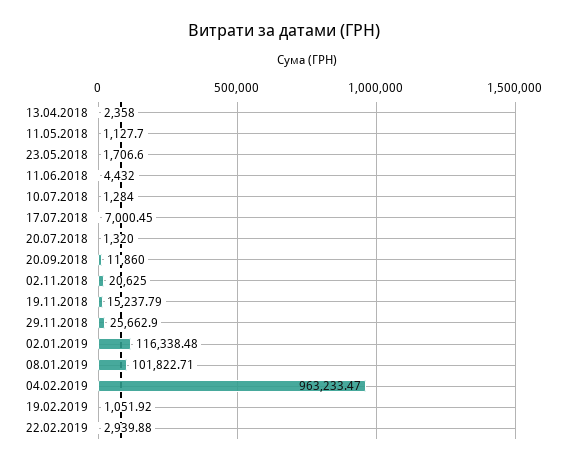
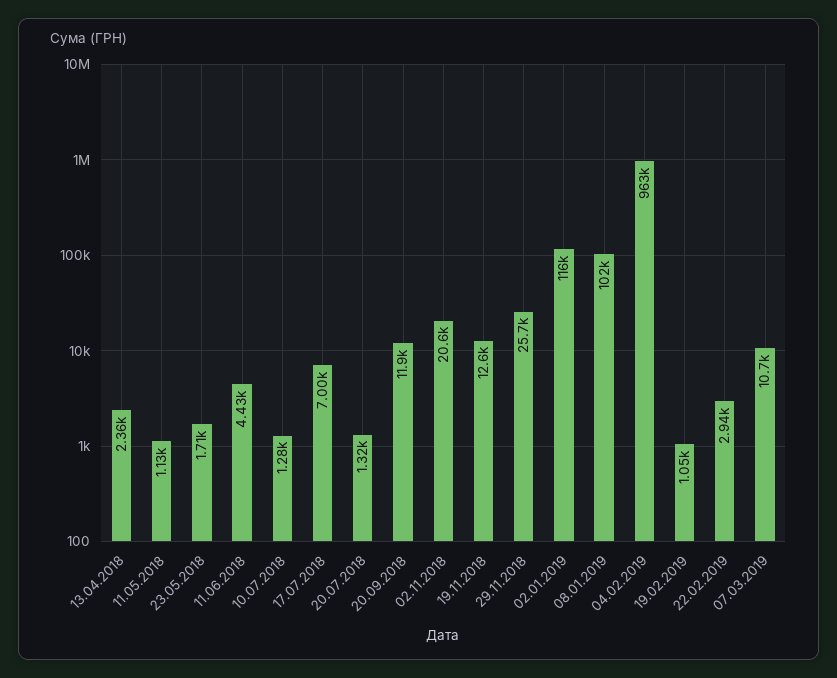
19.11.2018: 15237.79 -> 12600
07.03.2019: none -> 10700

